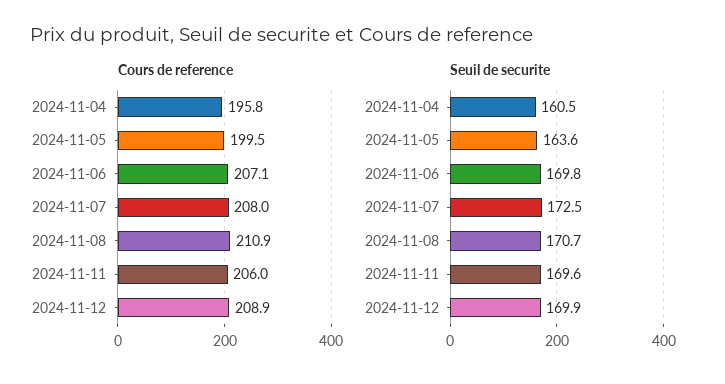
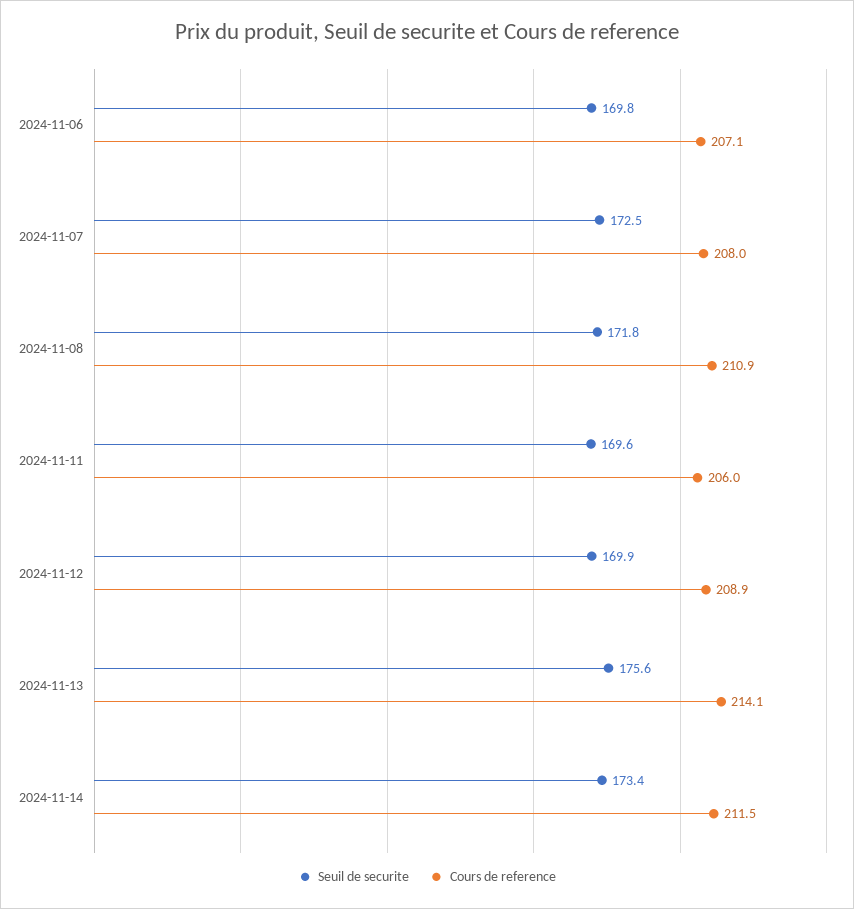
Cours de reference, 2024-11-04: 195.8 -> none
Cours de reference, 2024-11-05: 199.5 -> none
Seuil de securite, 2024-11-04: 160.5 -> none
Seuil de securite, 2024-11-05: 163.6 -> none
Seuil de securite, 2024-11-08: 170.7 -> 171.8
Seuil de securite, 2024-11-13: none -> 175.6
Cours de reference, 2024-11-13: none -> 214.1
Seuil de securite, 2024-11-14: none -> 173.4
Cours de reference, 2024-11-14: none -> 211.5

